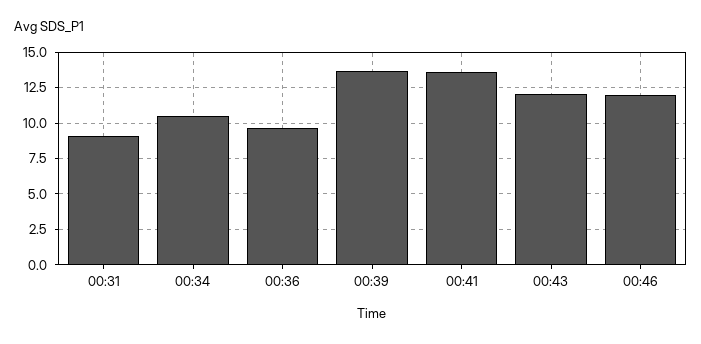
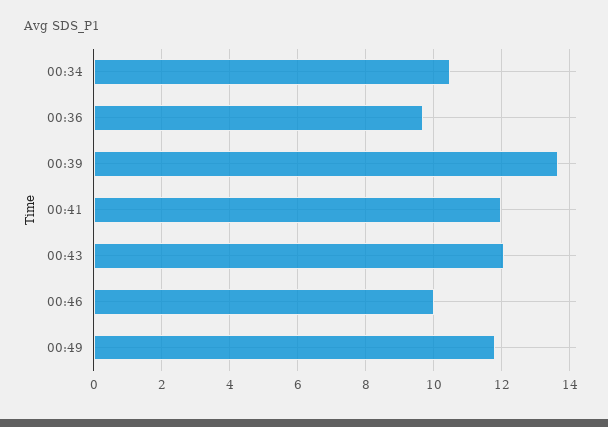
00:31: 9 -> none
00:41: 13.5 -> 12
00:46: 12 -> 10
00:49: none -> 11.8

